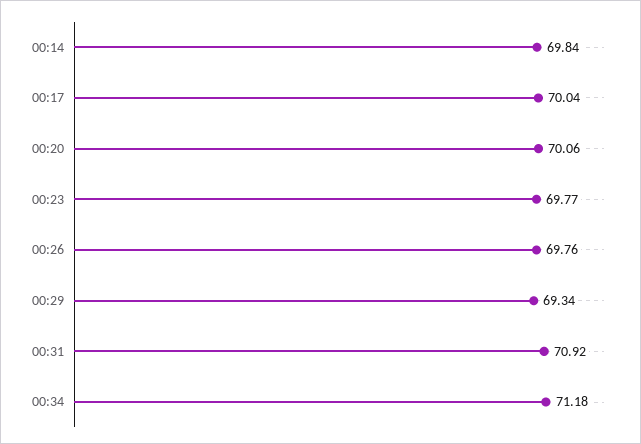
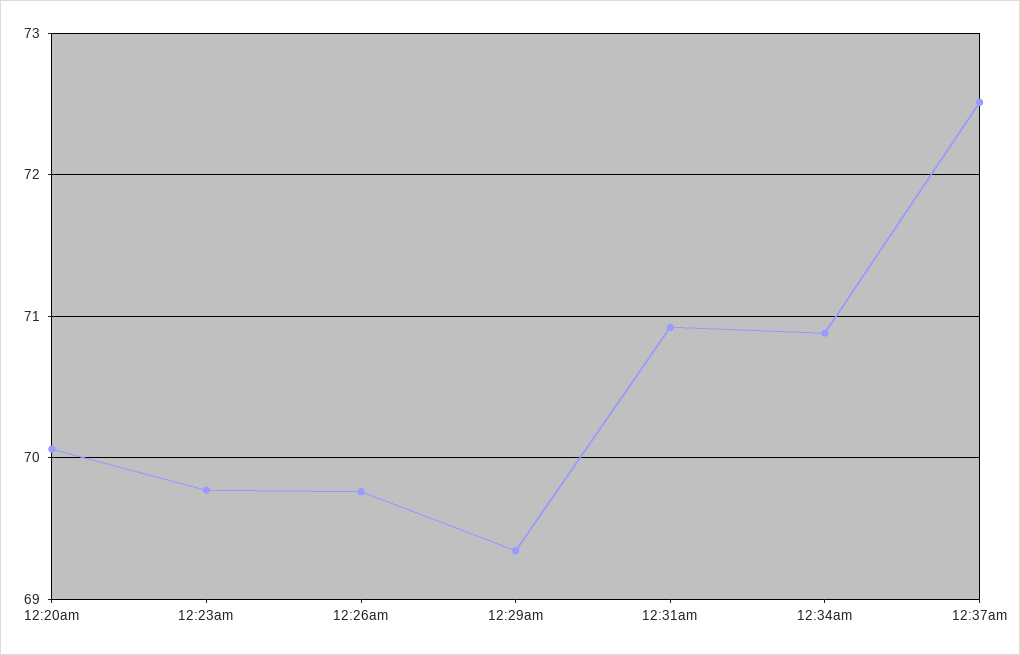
00:14: 69.84 -> none
00:17: 70.04 -> none
00:34: 71.18 -> 70.9
12:37am: none -> 72.5

